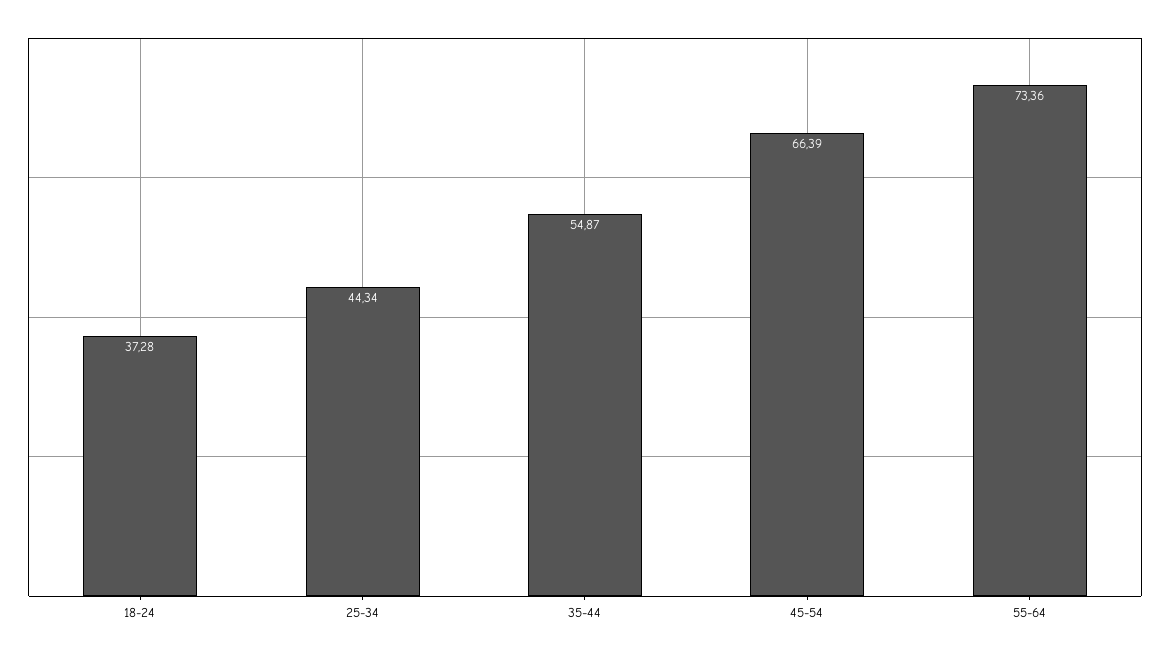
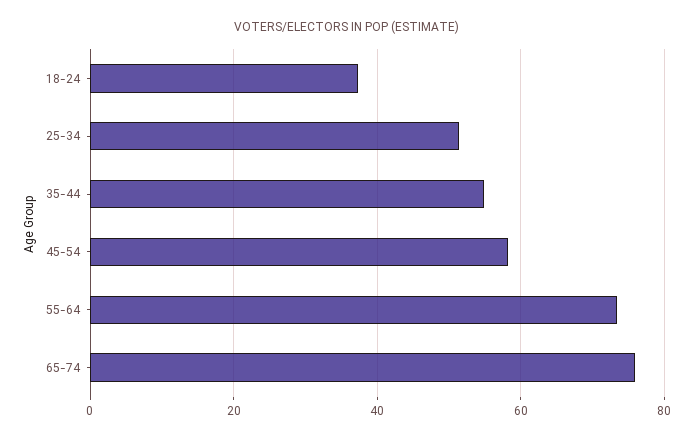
25-34: 44.34 -> 52
45-54: 66.39 -> 58
65-74: none -> 76

